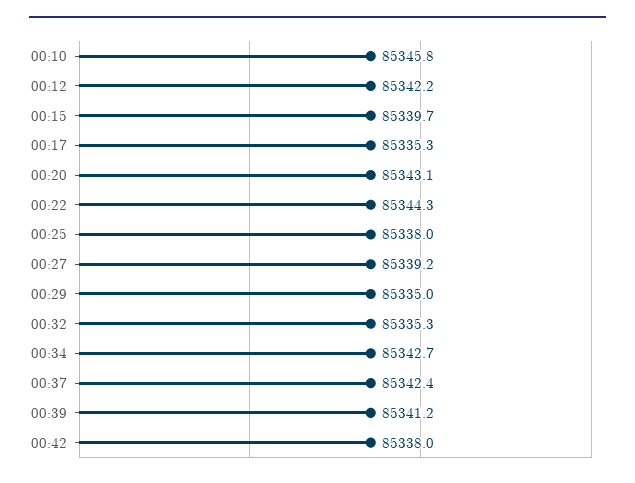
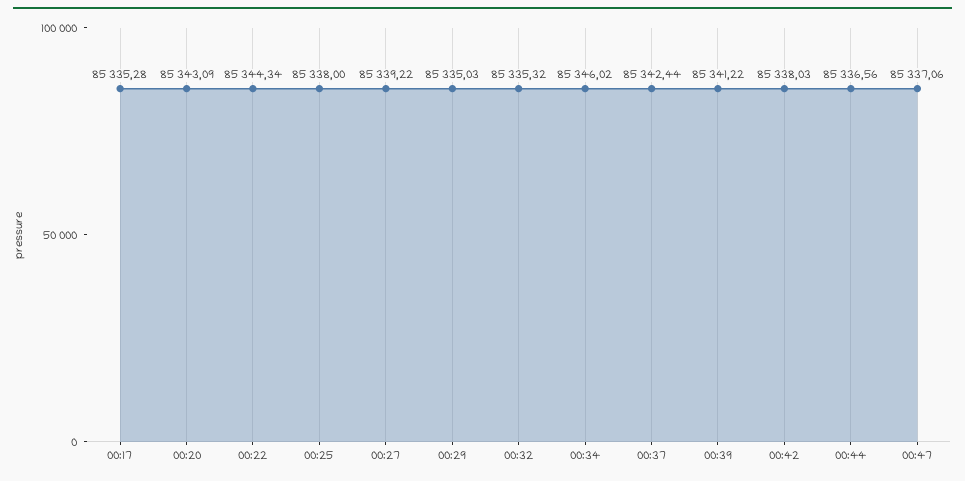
00:10: 85345.8 -> none
00:12: 85342.2 -> none
00:15: 85339.7 -> none
00:34: 85342.7 -> 85346.02
00:44: none -> 85336.56
00:47: none -> 85337.06

